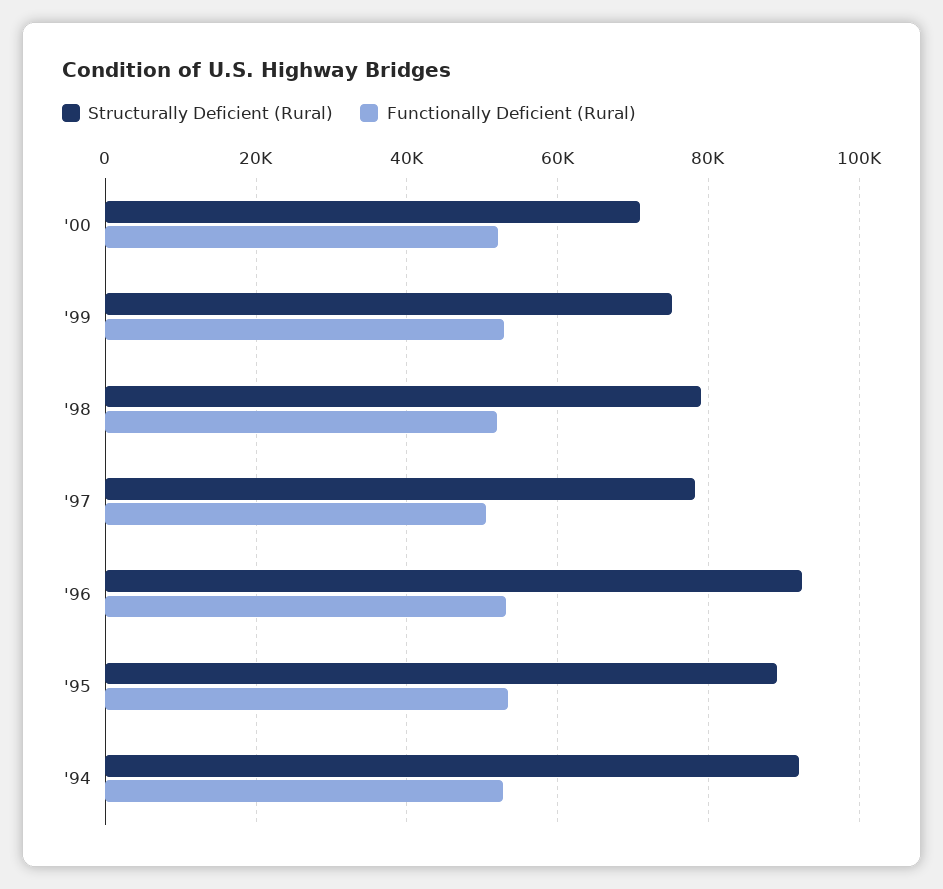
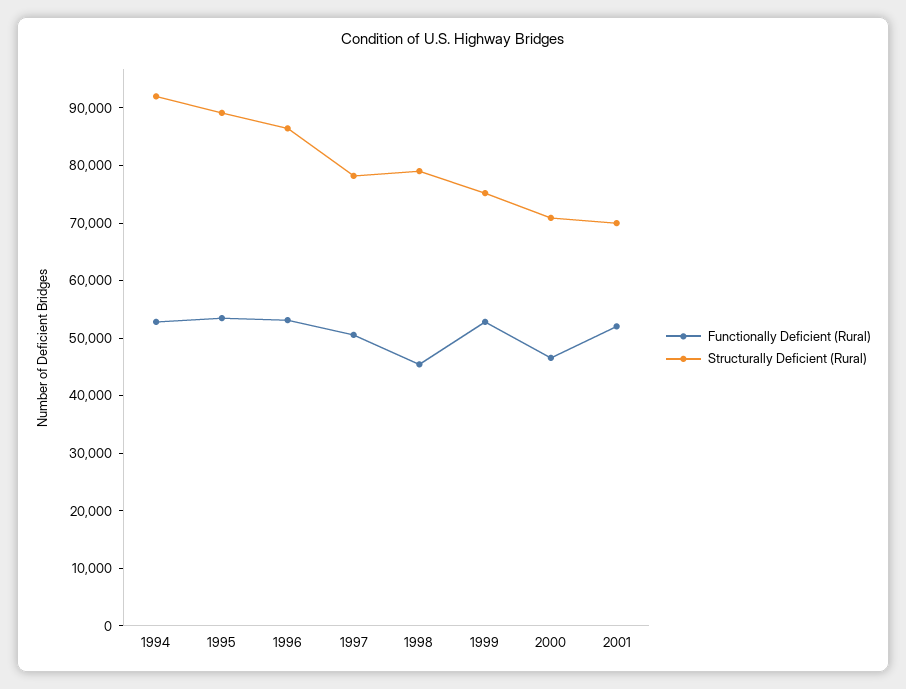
Functionally Deficient (Rural), '00: 52000 -> 46000
Functionally Deficient (Rural), '98: 52000 -> 46000
Structurally Deficient (Rural), '96: 92000 -> 86000
Functionally Deficient (Rural), 2001: none -> 52000
Structurally Deficient (Rural), 2001: none -> 70000

